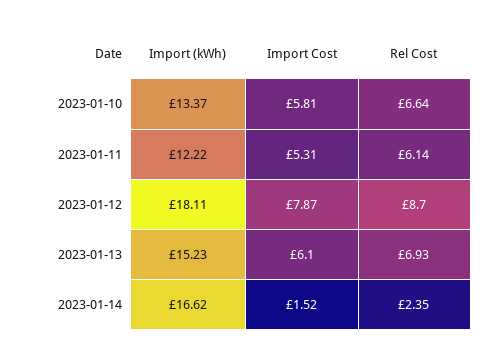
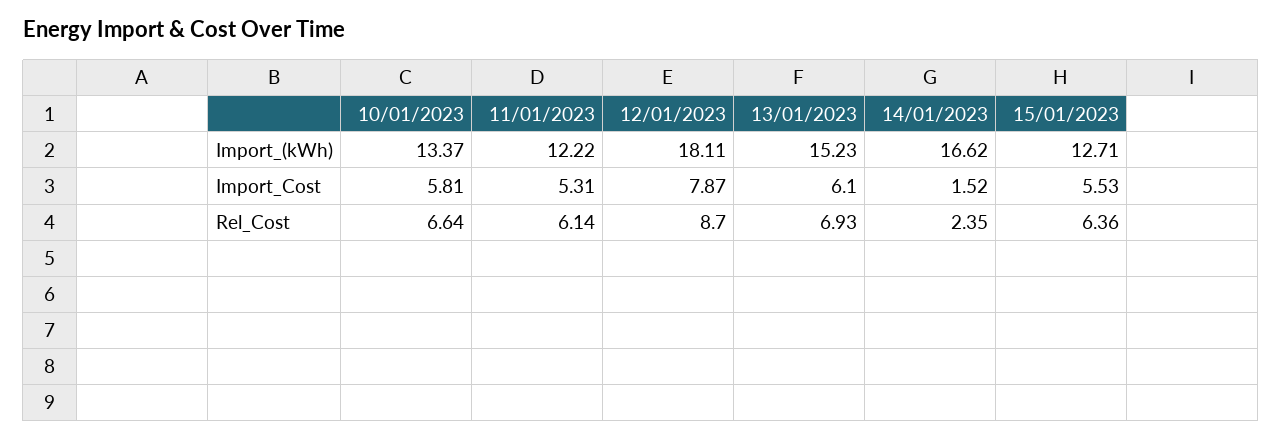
Import (kWh), 15/01/2023: none -> 12.71
Import Cost, 15/01/2023: none -> 5.53
Rel Cost, 15/01/2023: none -> 6.36

